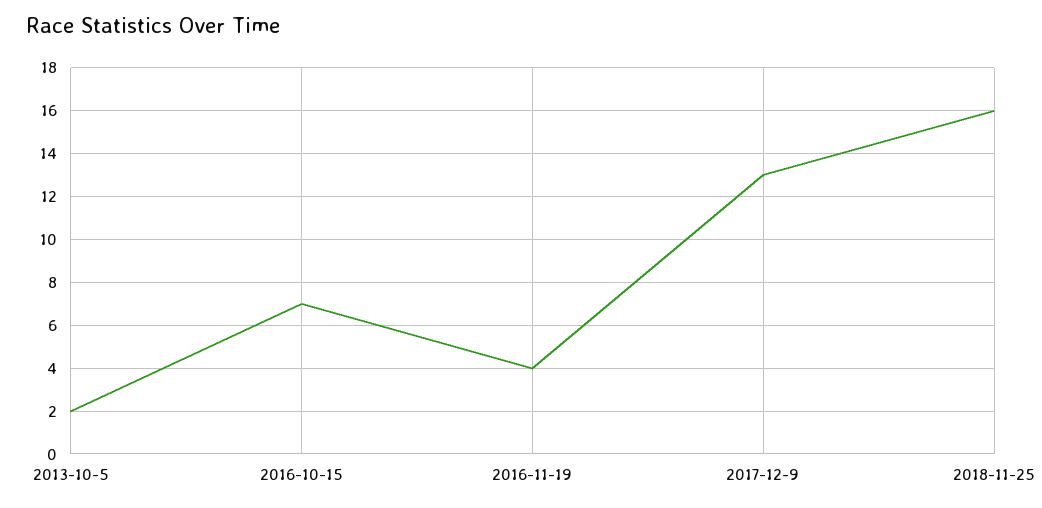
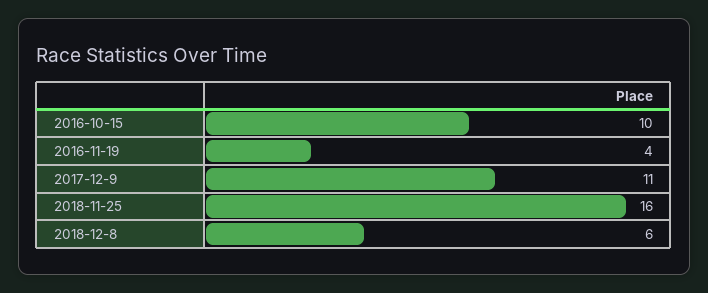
2013-10-5: 2 -> none
2016-10-15: 7 -> 10
2017-12-9: 13 -> 11
2018-12-8: none -> 6

